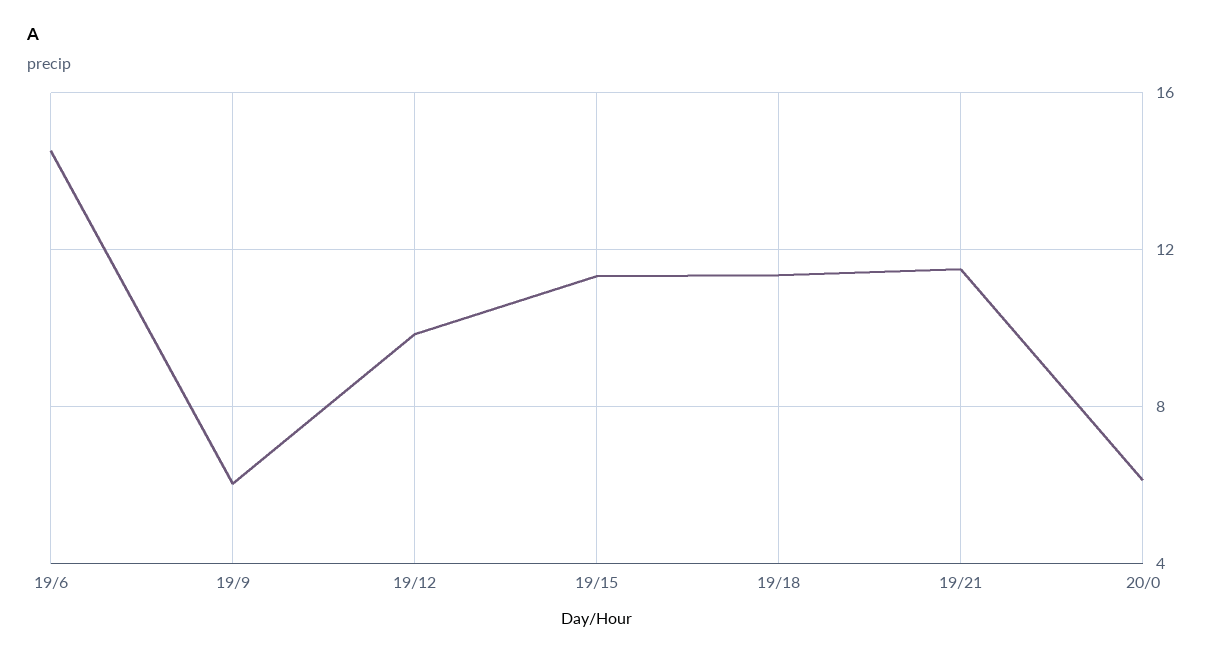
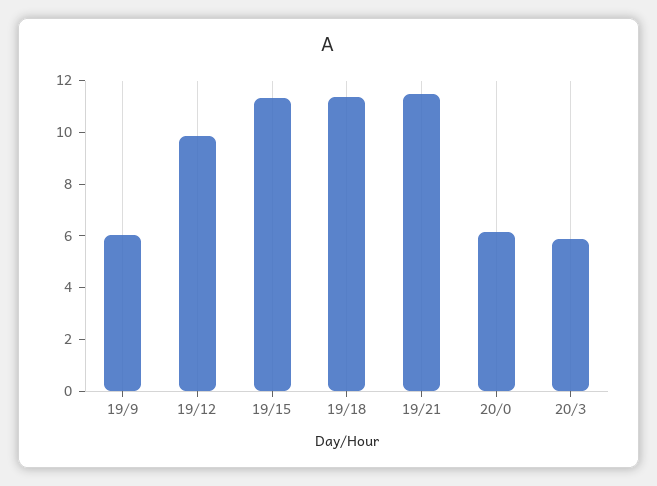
19/6: 14.5 -> none
20/3: none -> 6

